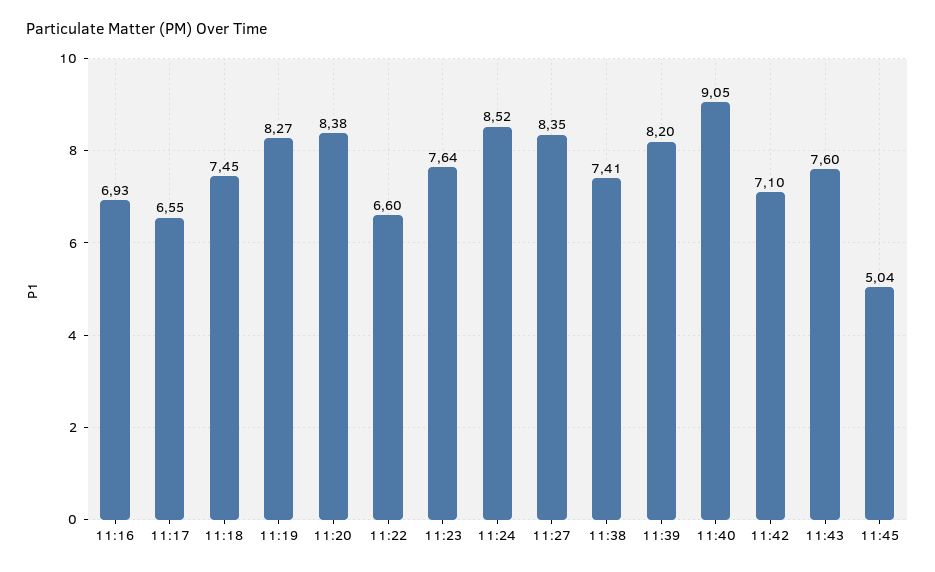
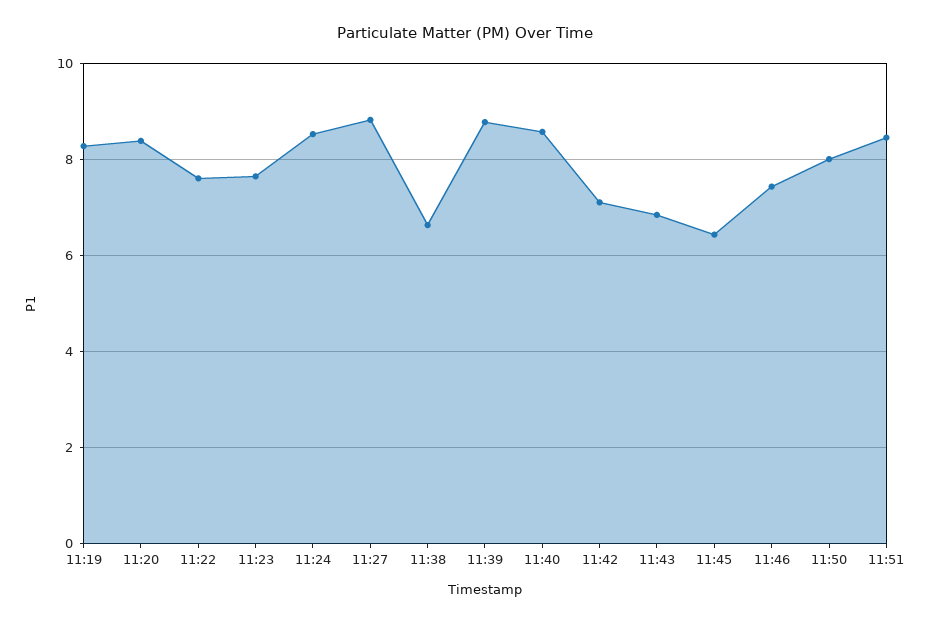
11:16: 6.93 -> none
11:17: 6.55 -> none
11:18: 7.45 -> none
11:22: 6.6 -> 7.6
11:27: 8.35 -> 8.8
11:38: 7.41 -> 6.6
11:39: 8.2 -> 8.8
11:40: 9.05 -> 8.6
11:43: 7.6 -> 6.8
11:45: 5.04 -> 6.4
11:46: none -> 7.4
11:50: none -> 8
11:51: none -> 8.4

